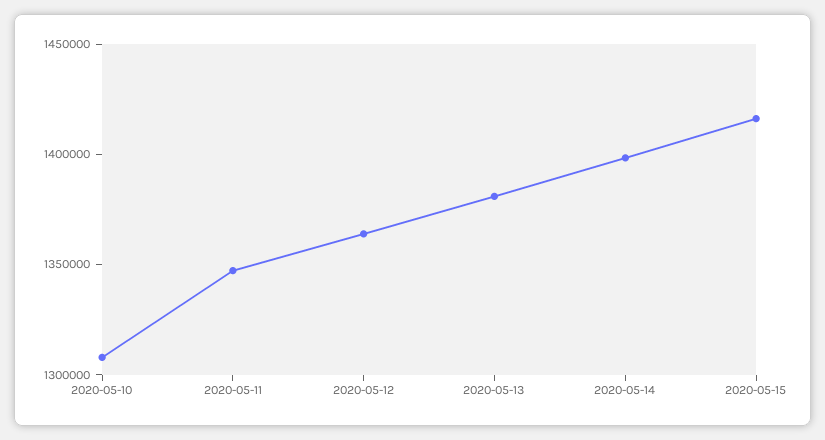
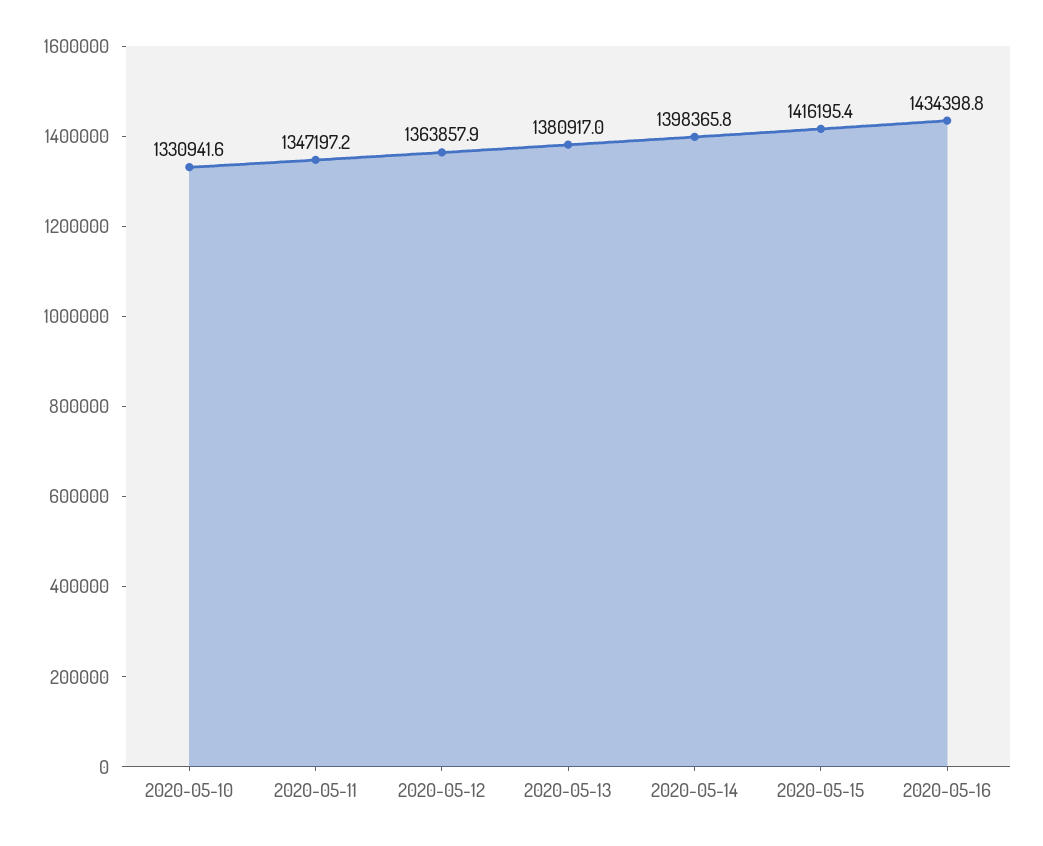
2020-05-10: 1310000 -> 1330941.6
2020-05-16: none -> 1434398.8

